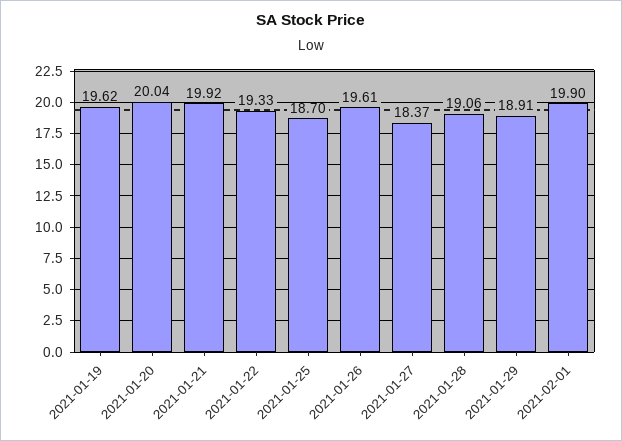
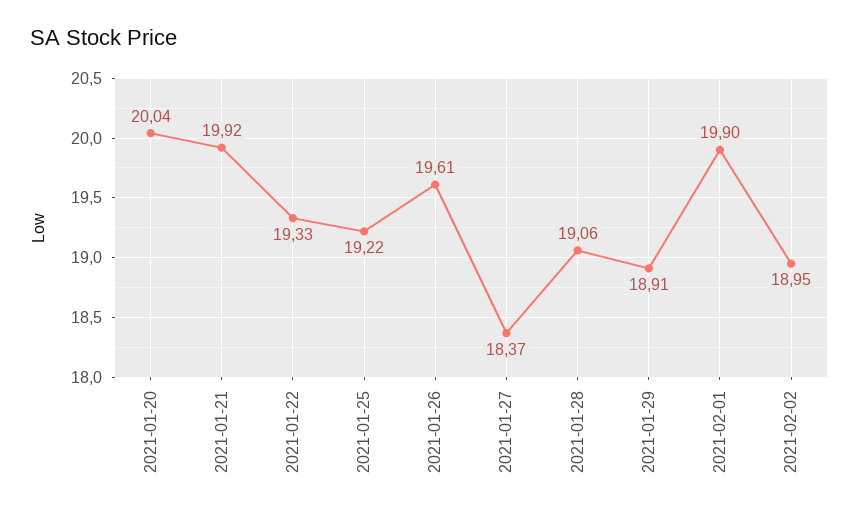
2021-01-19: 19.62 -> none
2021-01-25: 18.7 -> 19.22
2021-02-02: none -> 18.95

